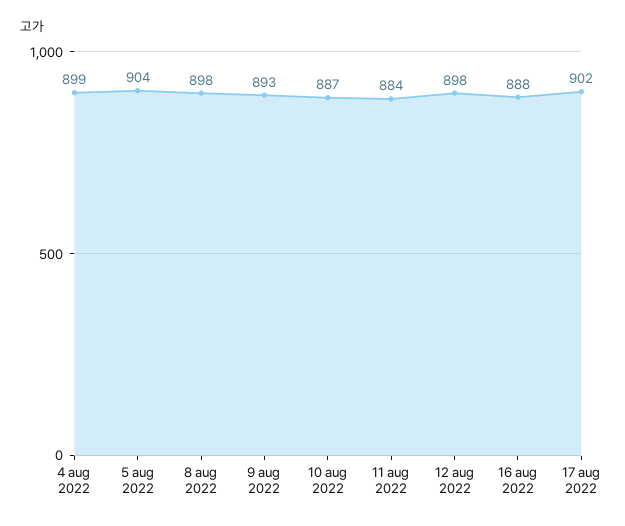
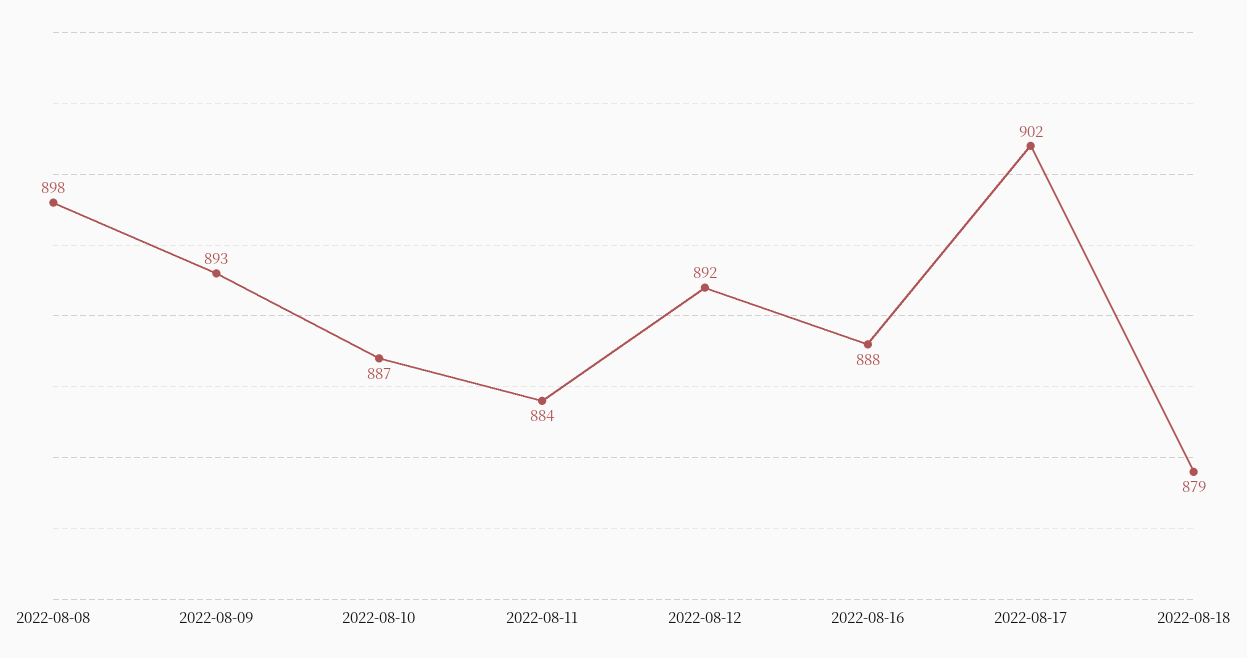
4 aug 2022: 899 -> none
5 aug 2022: 904 -> none
12 aug 2022: 898 -> 892
2022-08-18: none -> 879

